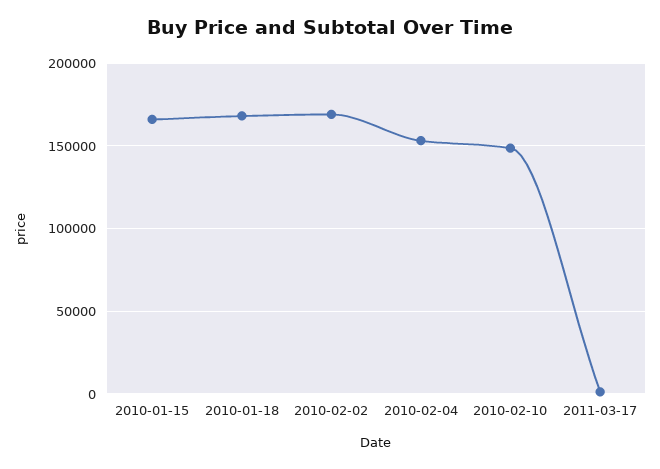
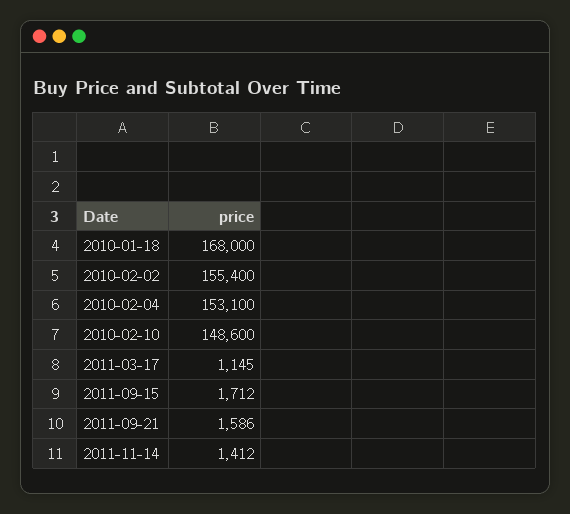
2010-01-15: 165000 -> none
2010-02-02: 170000 -> 155400
2011-09-15: none -> 1712
2011-09-21: none -> 1586
2011-11-14: none -> 1412

